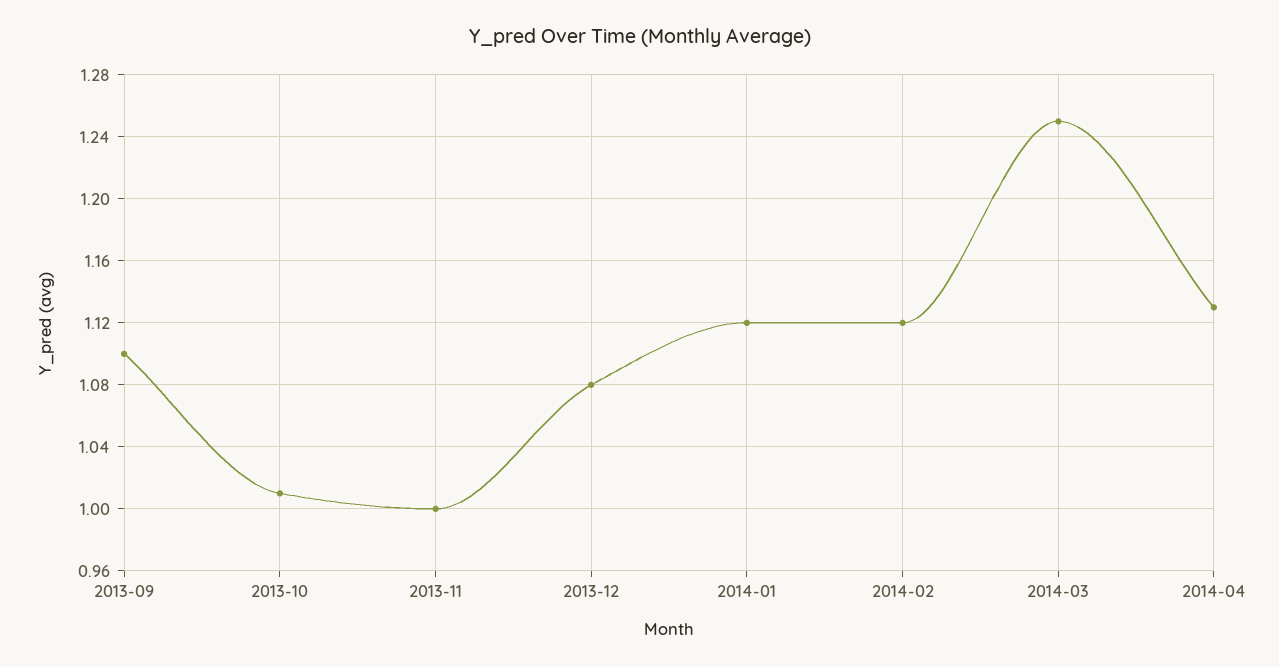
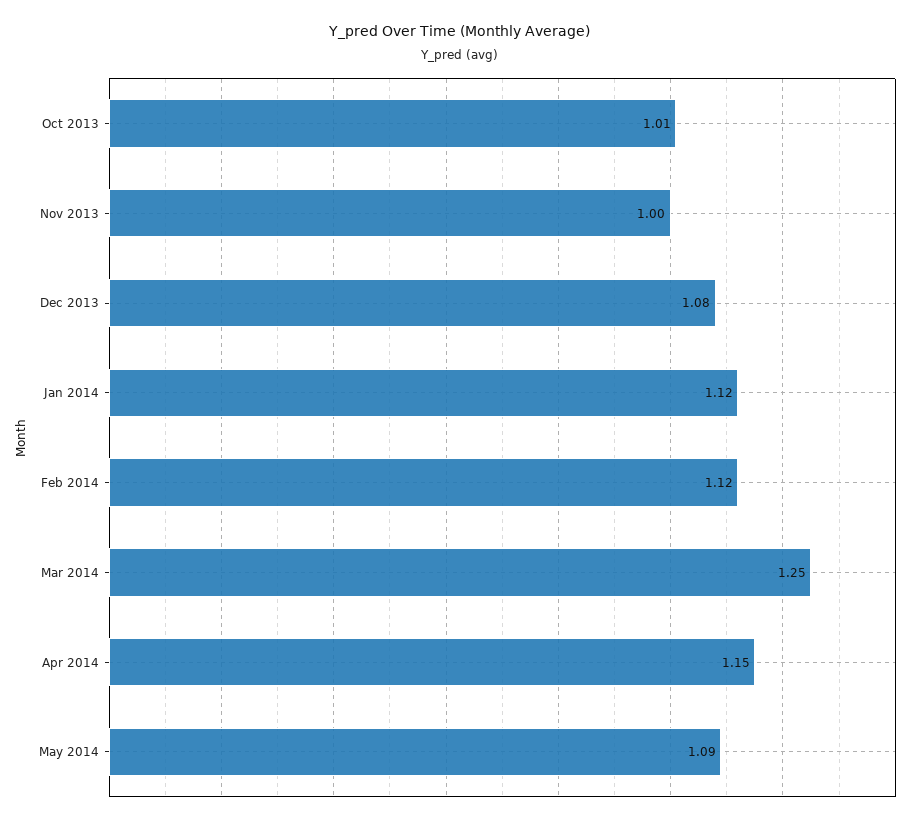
2013-09: 1.1 -> none
2014-04: 1.13 -> 1.15
May 2014: none -> 1.09

